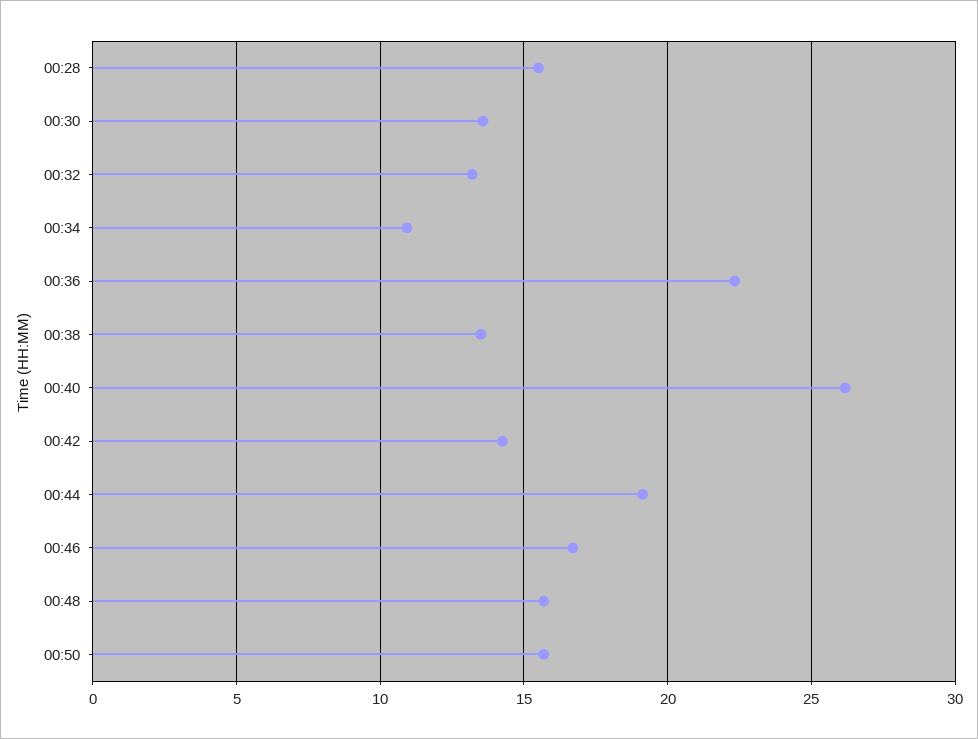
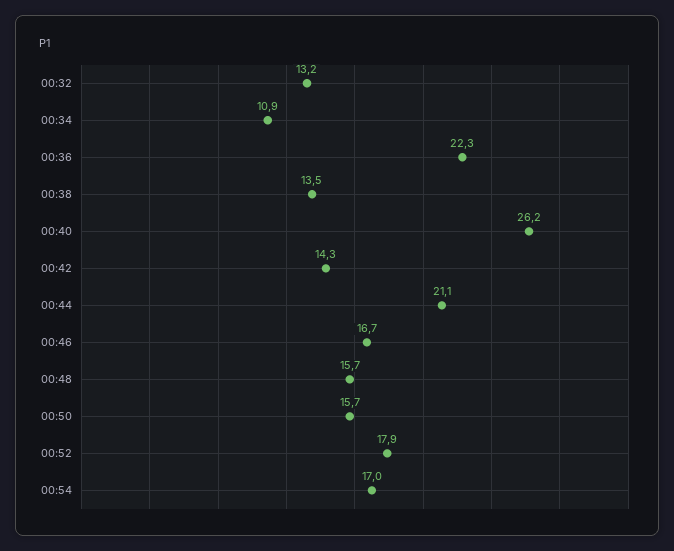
00:28: 15.5 -> none
00:30: 13.5 -> none
00:44: 19 -> 21.1
00:52: none -> 17.9
00:54: none -> 17

